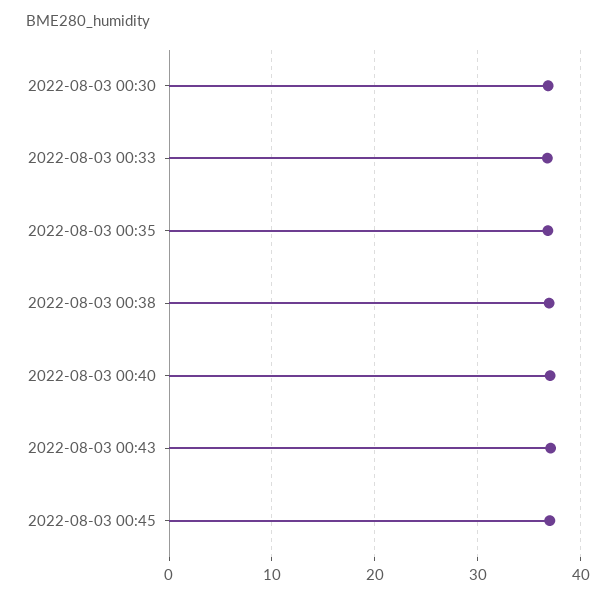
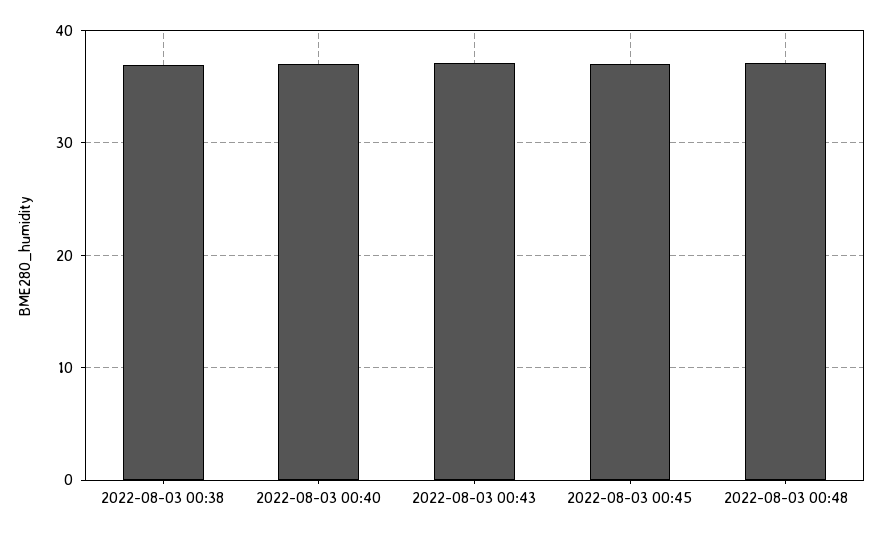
2022-08-03 00:30: 37 -> none
2022-08-03 00:33: 37 -> none
2022-08-03 00:35: 37 -> none
2022-08-03 00:48: none -> 37

